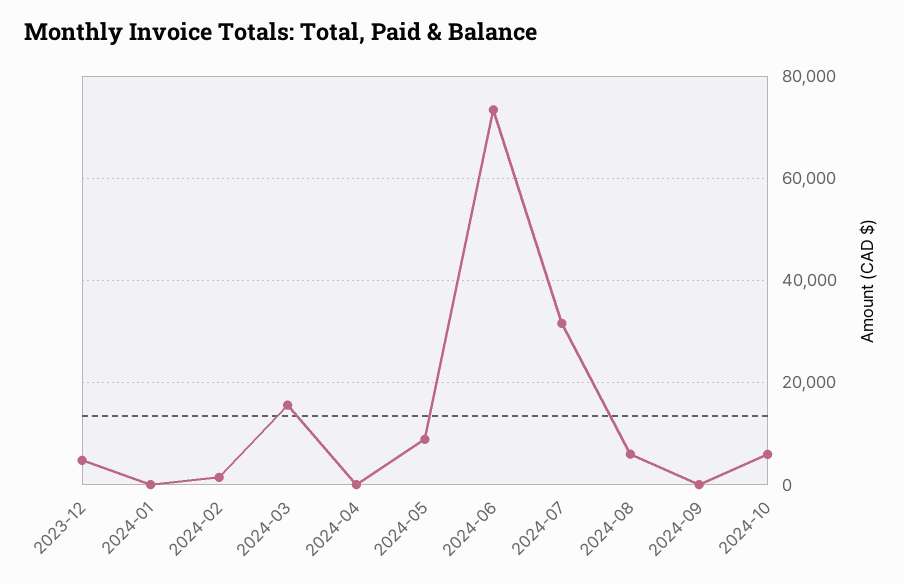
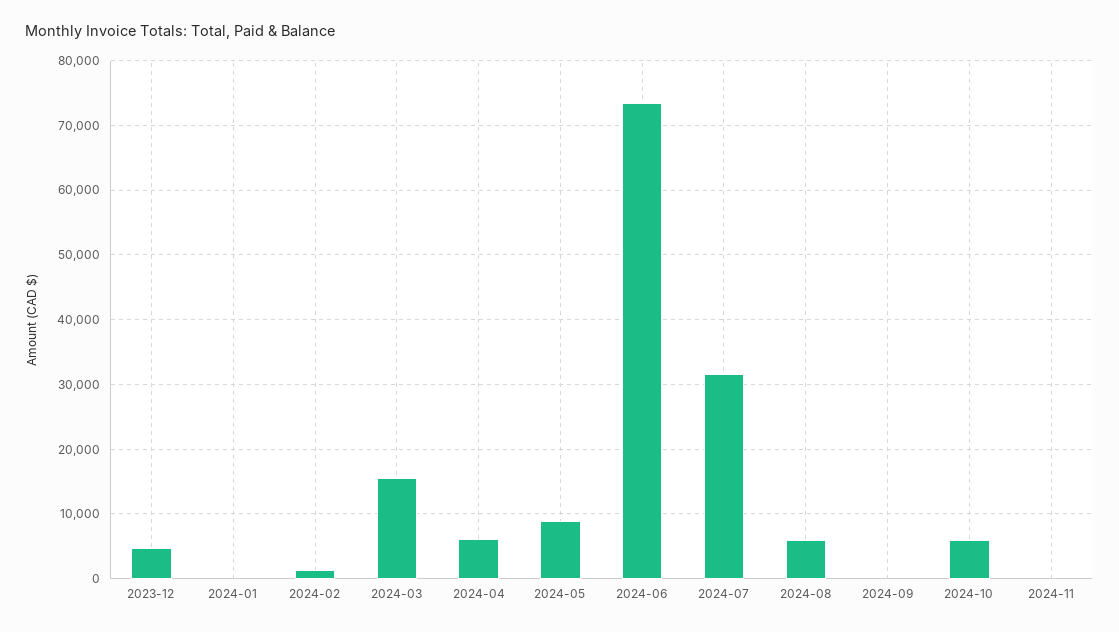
2024-04: 0 -> 6000
2024-11: none -> 0

